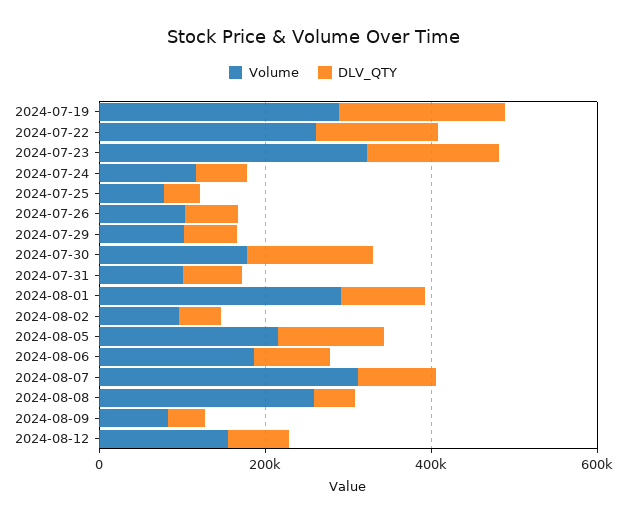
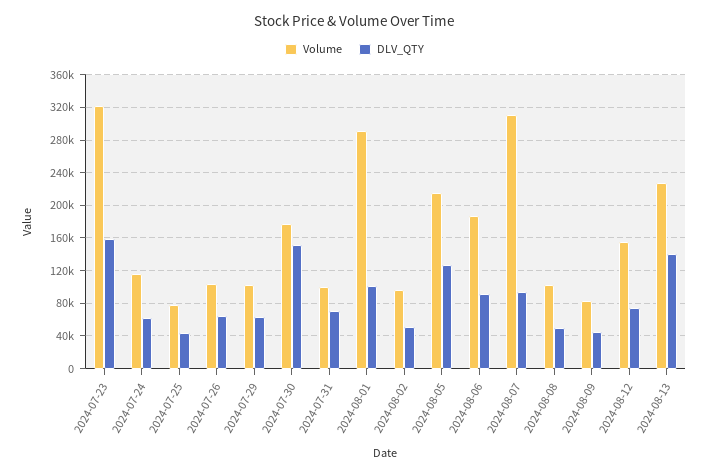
Volume, 2024-07-19: 300000 -> none
DLV_QTY, 2024-07-19: 200000 -> none
Volume, 2024-07-22: 250000 -> none
DLV_QTY, 2024-07-22: 150000 -> none
Volume, 2024-08-08: 250000 -> 100000
Volume, 2024-08-13: none -> 230000
DLV_QTY, 2024-08-13: none -> 140000

